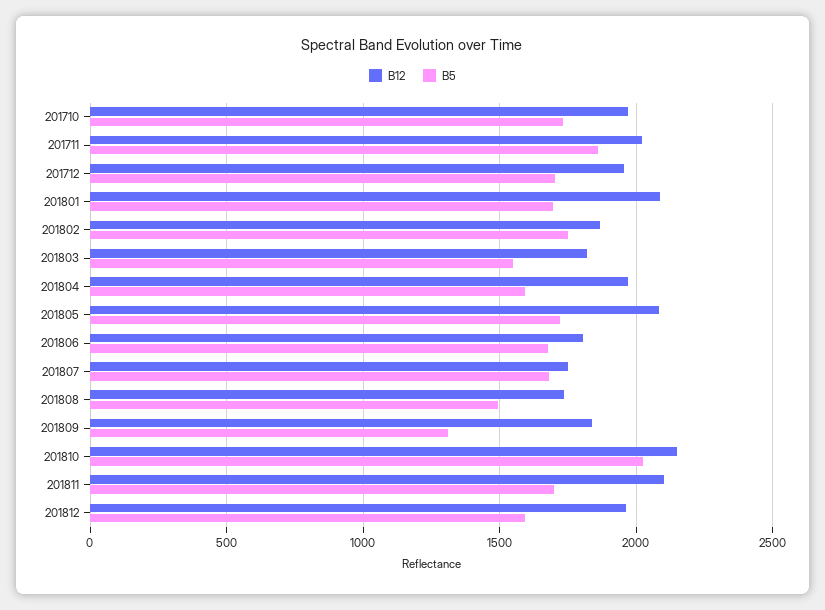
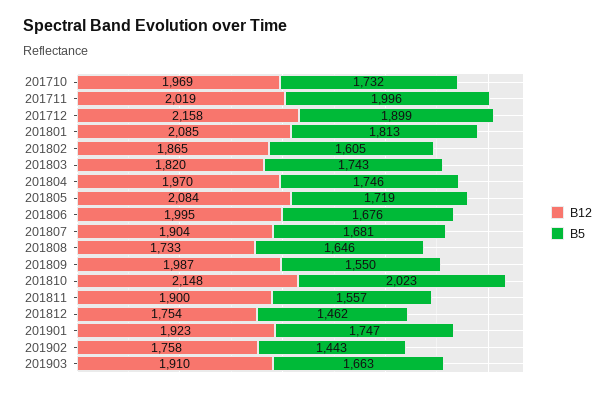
B5, 201711: 1850 -> 1996
B12, 201712: 1950 -> 2158
B5, 201712: 1700 -> 1899
B5, 201801: 1700 -> 1813
B5, 201802: 1750 -> 1605
B5, 201803: 1550 -> 1743
B5, 201804: 1600 -> 1746
B12, 201806: 1800 -> 1995
B12, 201807: 1750 -> 1904
B5, 201808: 1500 -> 1646
B12, 201809: 1850 -> 1987
B5, 201809: 1300 -> 1550
B12, 201811: 2100 -> 1900
B5, 201811: 1700 -> 1557
B12, 201812: 1950 -> 1754
B5, 201812: 1600 -> 1462
B12, 201901: none -> 1923
B5, 201901: none -> 1747
B12, 201902: none -> 1758
B5, 201902: none -> 1443
B12, 201903: none -> 1910
B5, 201903: none -> 1663

